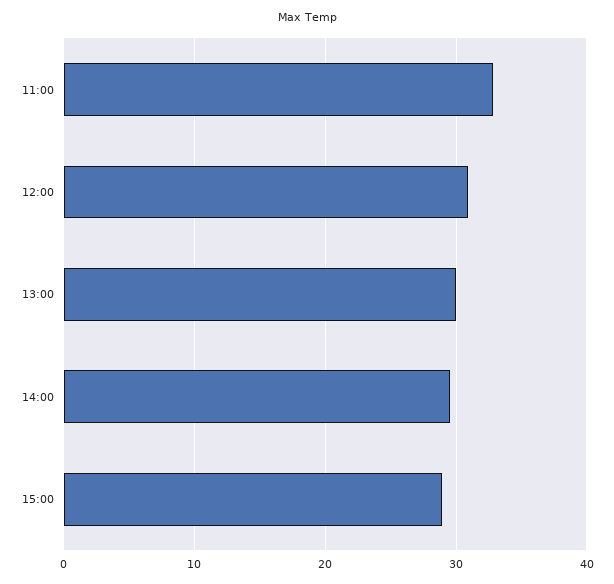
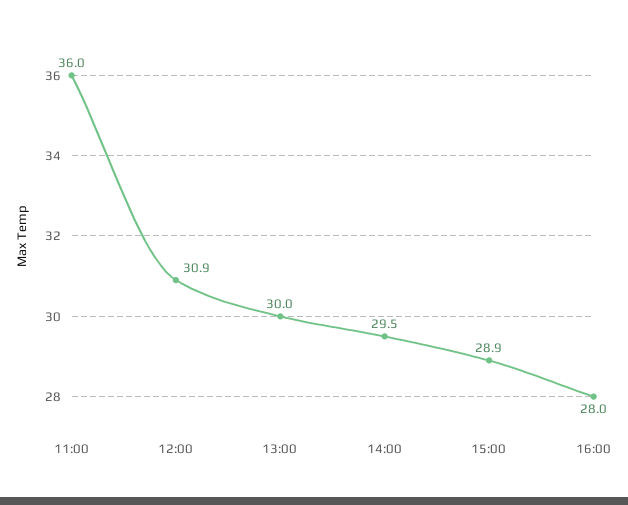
11:00: 33 -> 36
16:00: none -> 28

